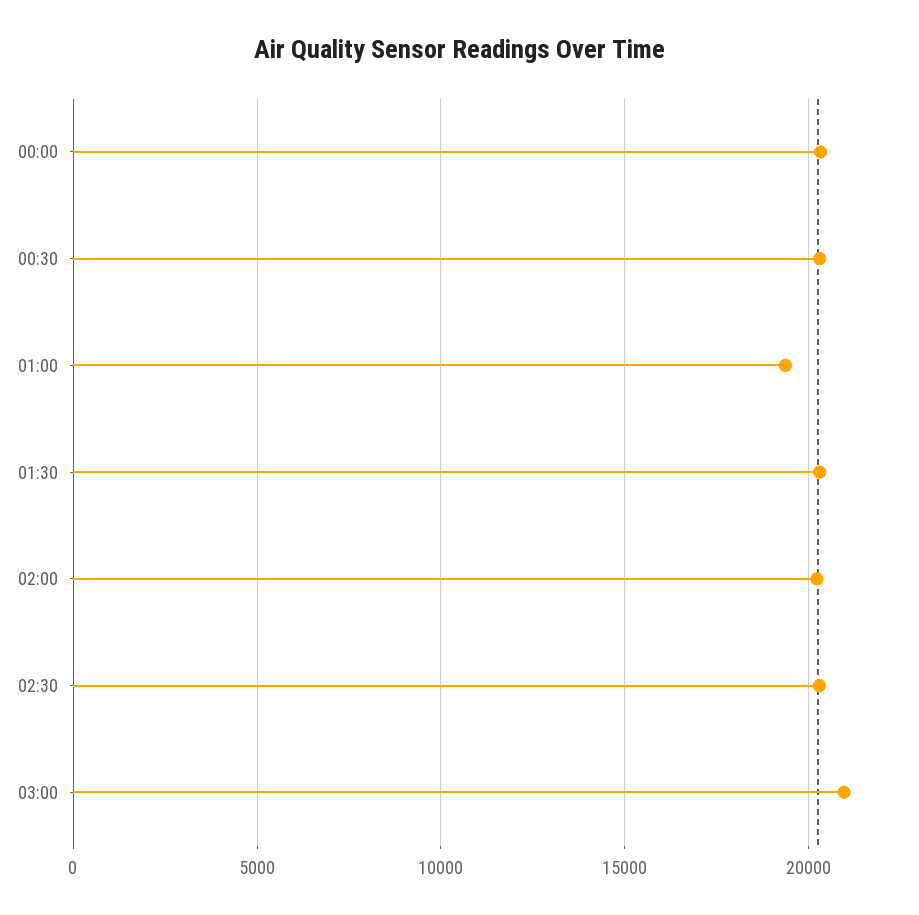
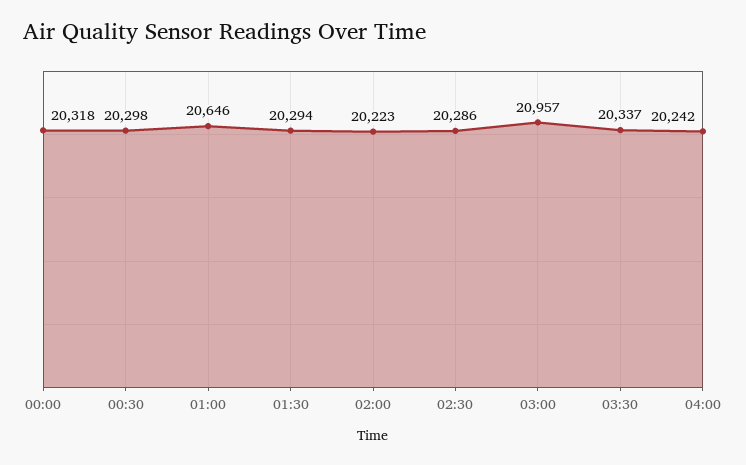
01:00: 19500 -> 20646
03:30: none -> 20337
04:00: none -> 20242

